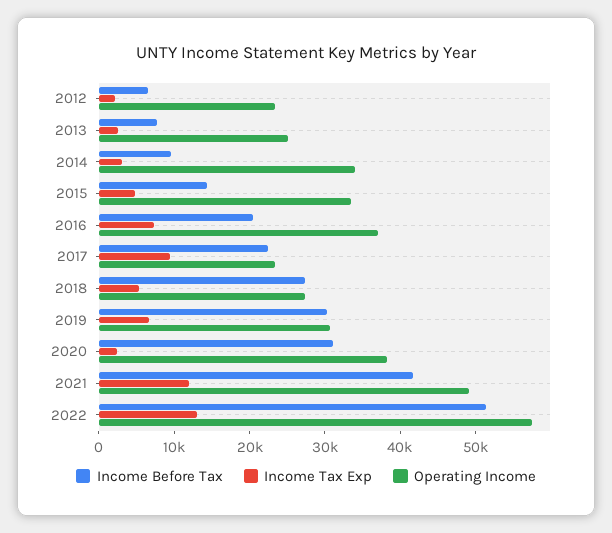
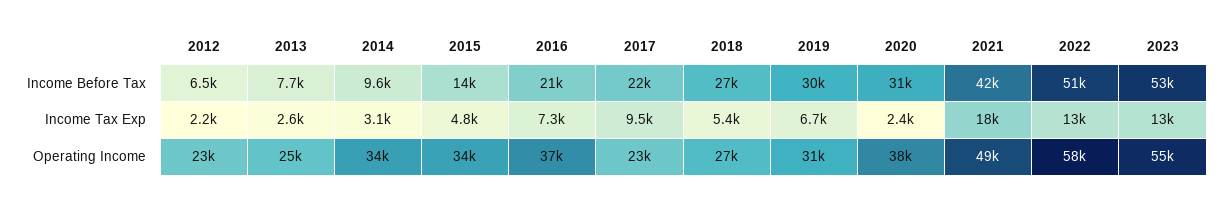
Income Tax Exp, 2021: 12000 -> 18000
Income Before Tax, 2023: none -> 53000
Income Tax Exp, 2023: none -> 13000
Operating Income, 2023: none -> 55000

